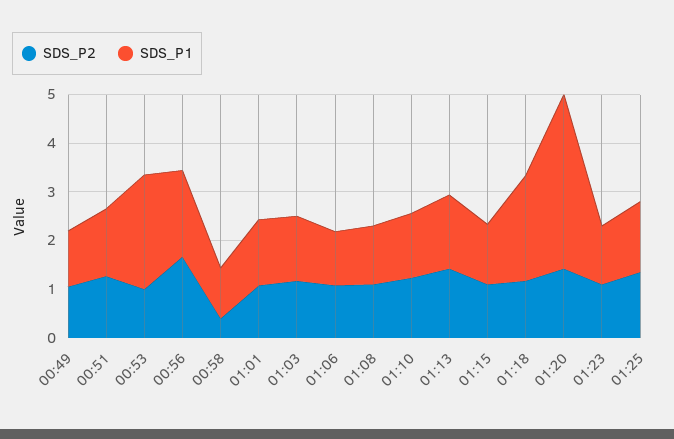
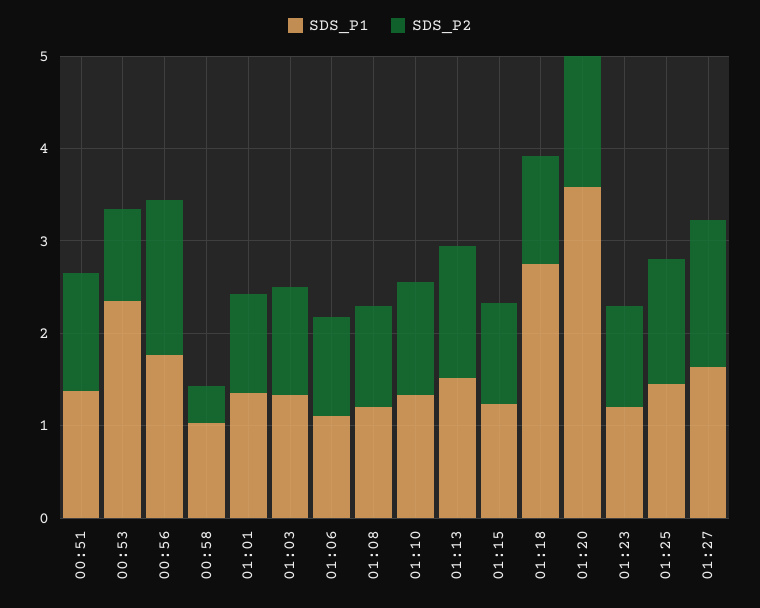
SDS_P2, 00:49: 1 -> none
SDS_P1, 00:49: 1.2 -> none
SDS_P1, 01:18: 2.2 -> 2.8
SDS_P1, 01:27: none -> 1.6
SDS_P2, 01:27: none -> 1.6

